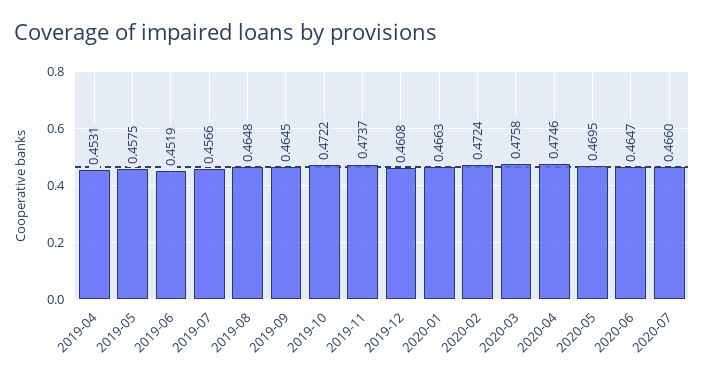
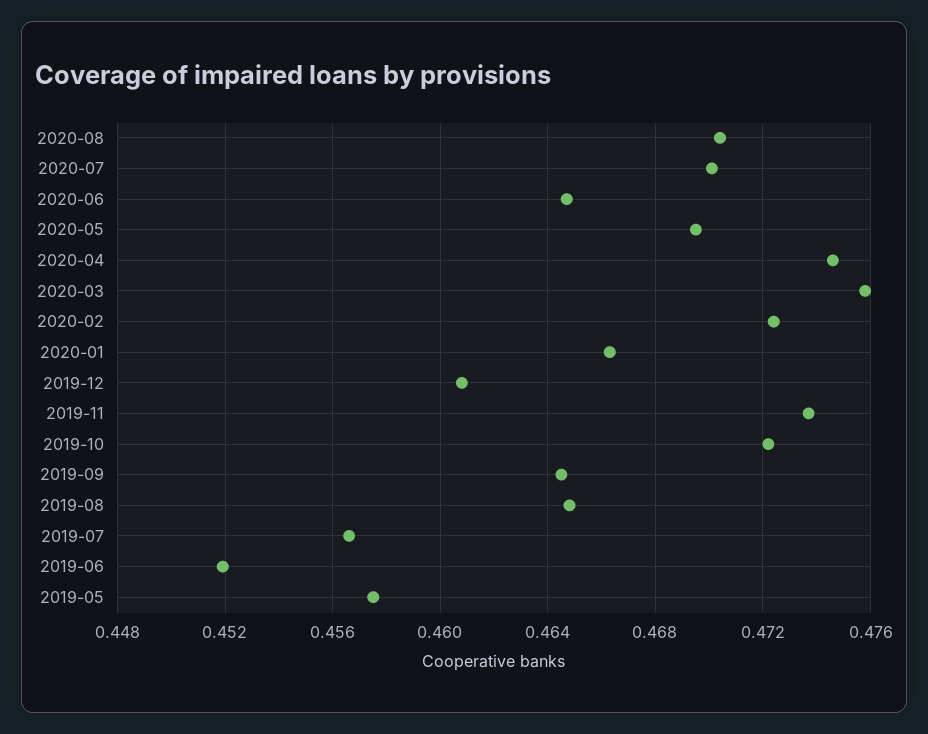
2019-04: 0.4531 -> none
2020-07: 0.466 -> 0.47
2020-08: none -> 0.4705

